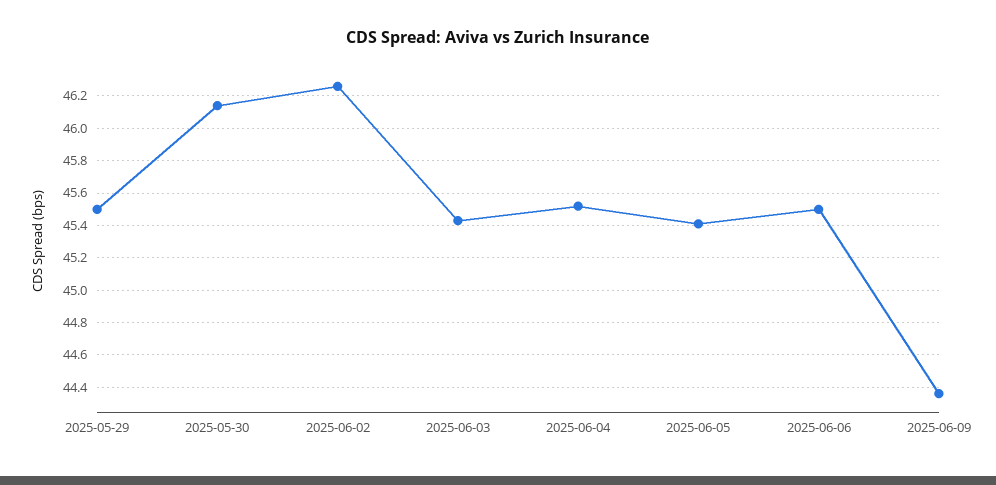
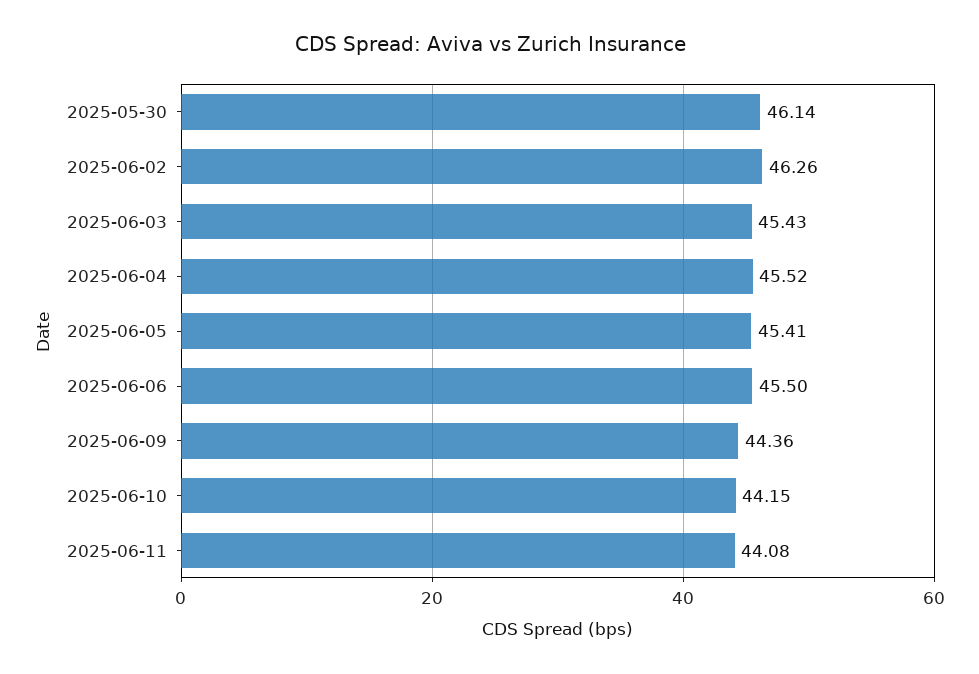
2025-05-29: 45.5 -> none
2025-06-10: none -> 44.15
2025-06-11: none -> 44.08

